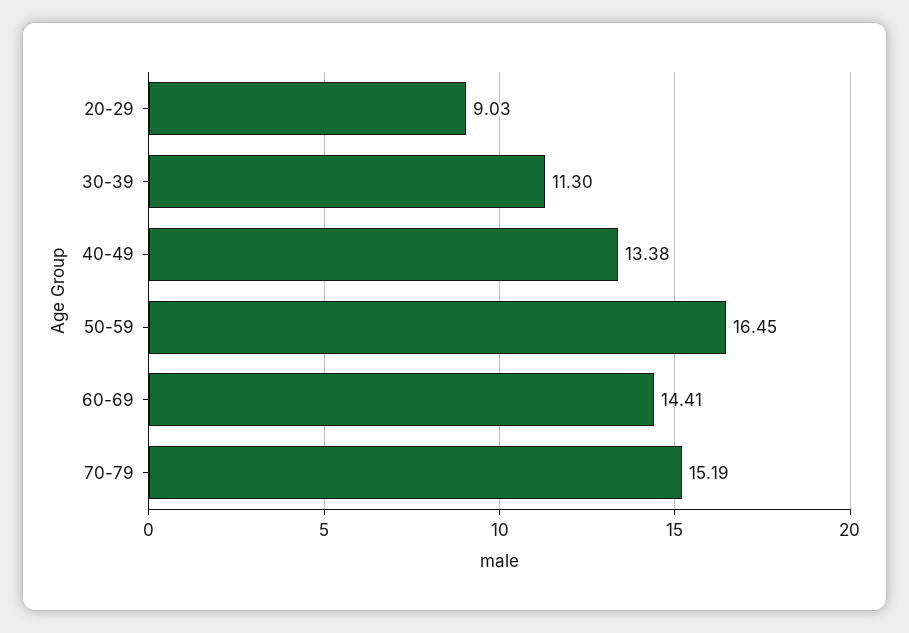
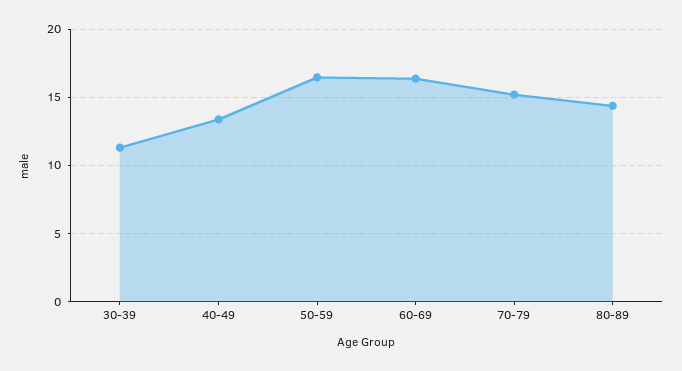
20-29: 9.03 -> none
60-69: 14.41 -> 16.5
80-89: none -> 14.5

